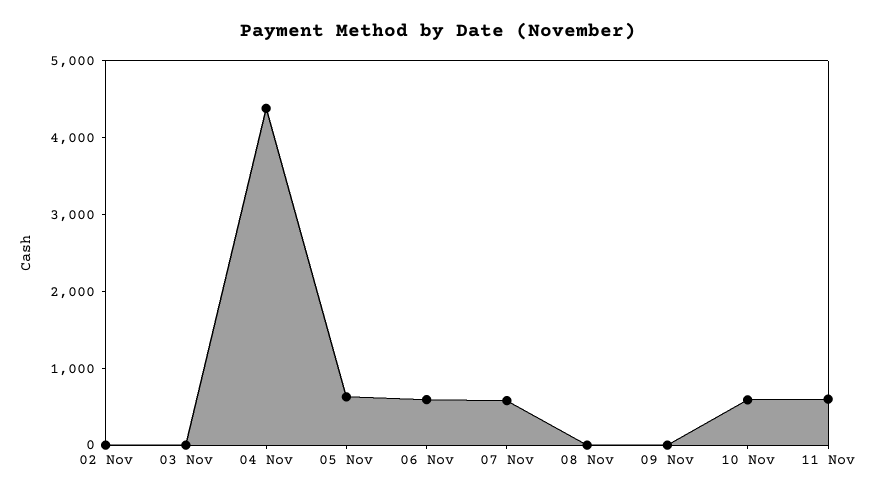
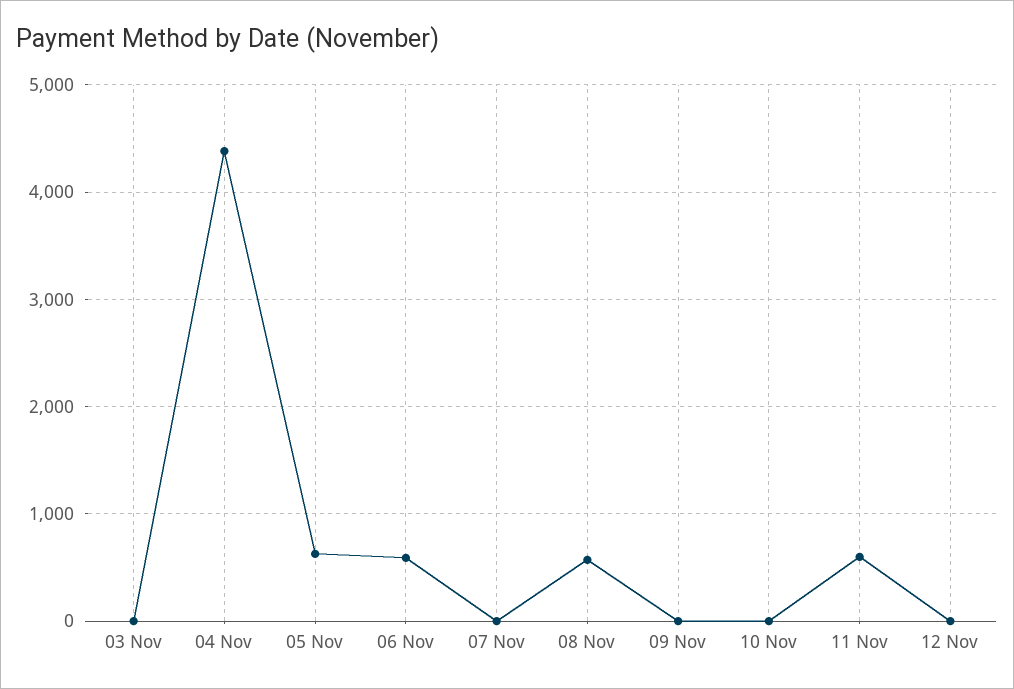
02 Nov: 0 -> none
07 Nov: 600 -> 0
08 Nov: 0 -> 600
10 Nov: 600 -> 0
12 Nov: none -> 0

